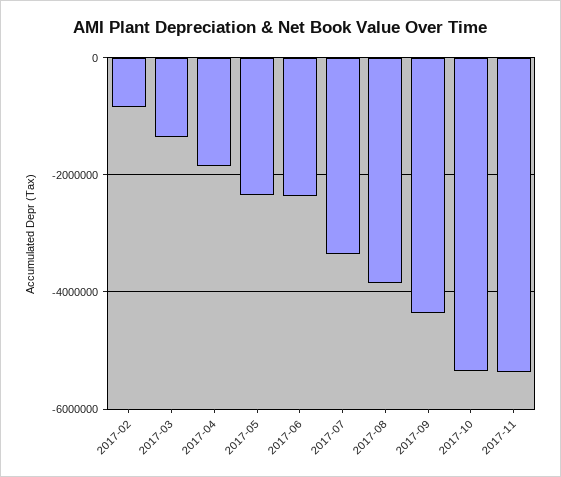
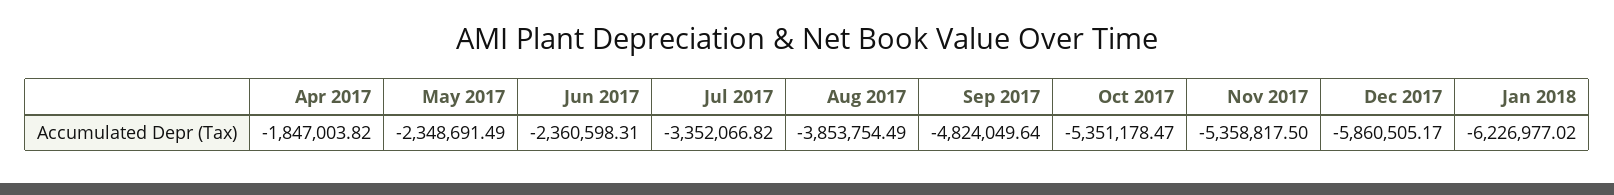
2017-02: -800000 -> none
2017-03: -1400000 -> none
2017-09: -4400000 -> -4824049.64
Dec 2017: none -> -5860505.17
Jan 2018: none -> -6226977.02

